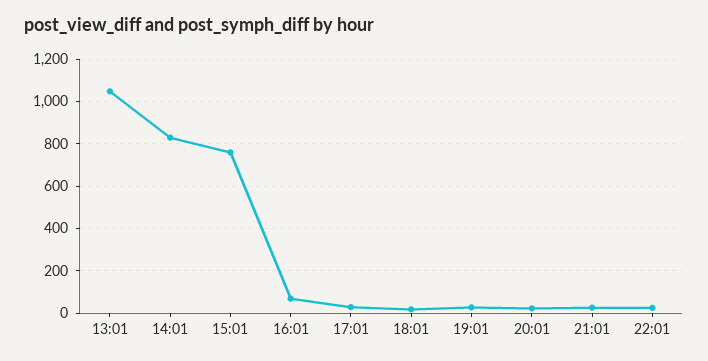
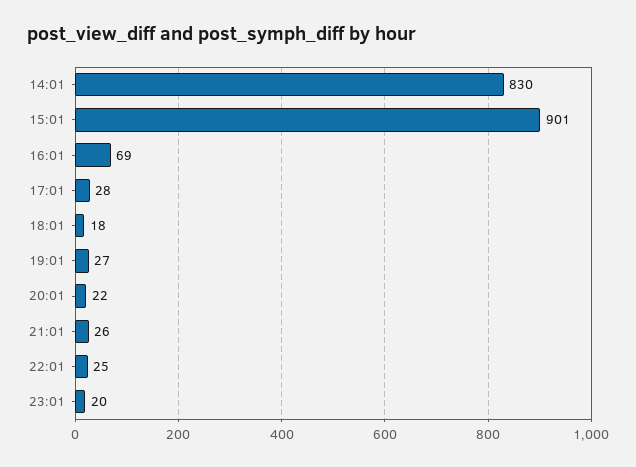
13:01: 1050 -> none
15:01: 750 -> 901
23:01: none -> 20

